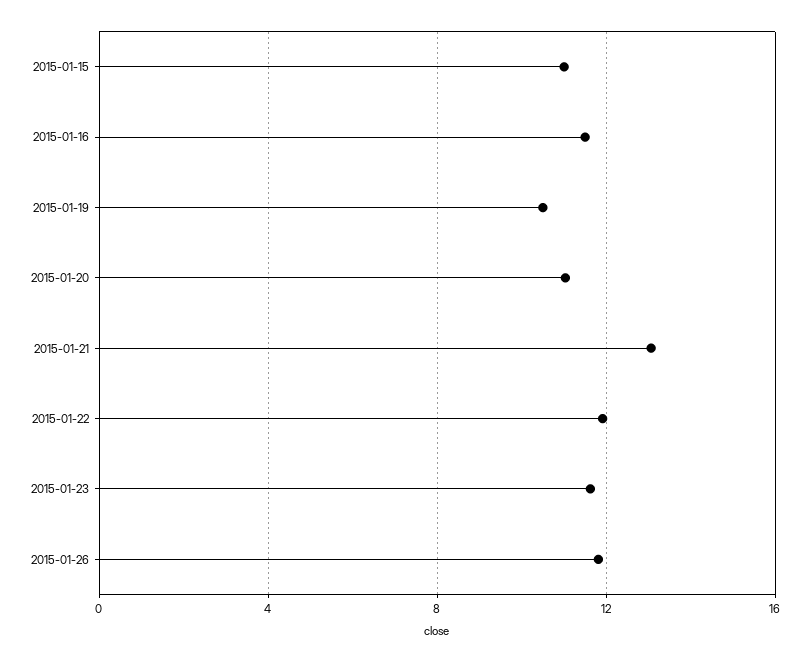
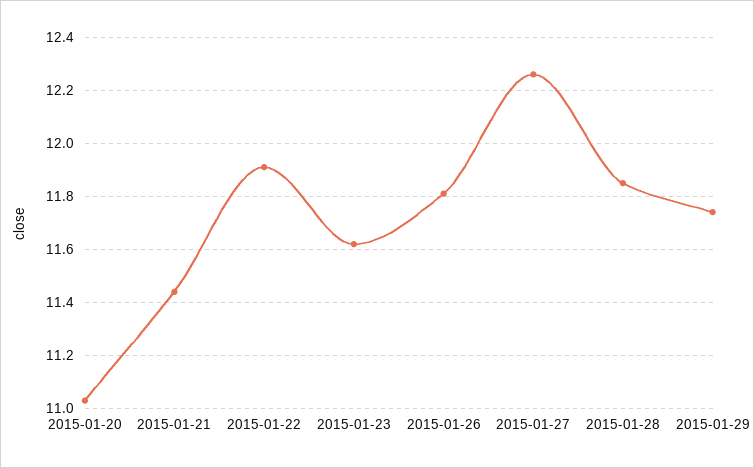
2015-01-15: 11 -> none
2015-01-16: 11.5 -> none
2015-01-19: 10.5 -> none
2015-01-21: 13 -> 11.45
2015-01-27: none -> 12.25
2015-01-28: none -> 11.85
2015-01-29: none -> 11.75

